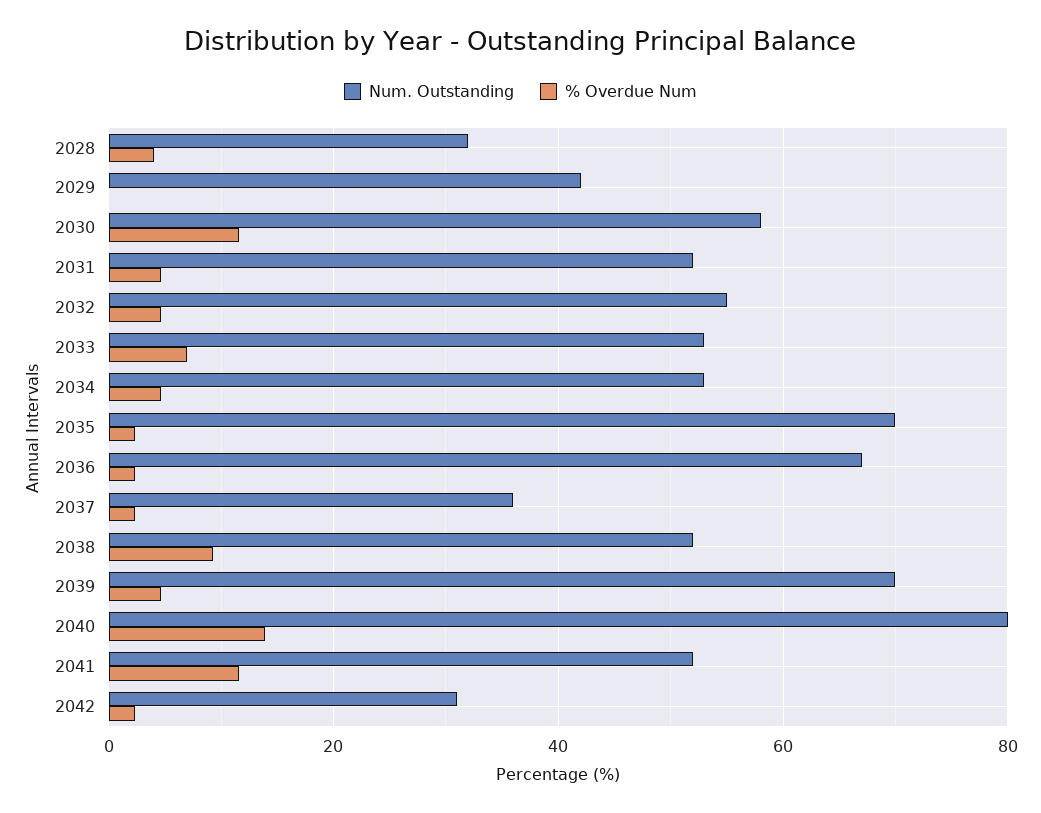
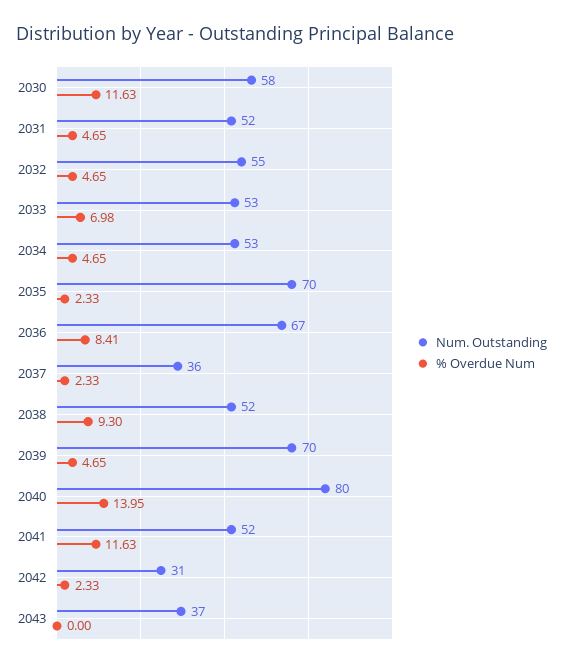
Num. Outstanding, 2028: 32 -> none
% Overdue Num, 2028: 4 -> none
Num. Outstanding, 2029: 42 -> none
% Overdue Num, 2029: 0 -> none
% Overdue Num, 2036: 2 -> 8.41
Num. Outstanding, 2043: none -> 37
% Overdue Num, 2043: none -> 0

